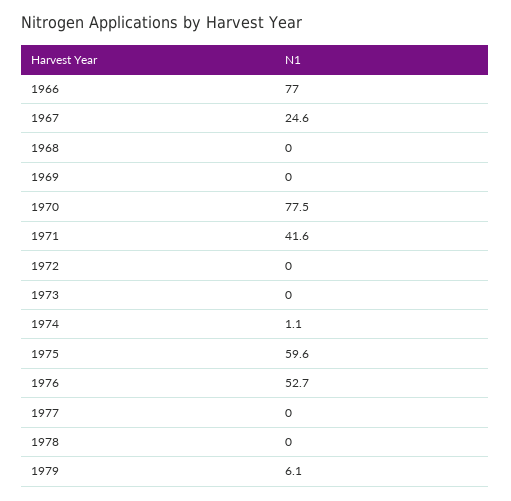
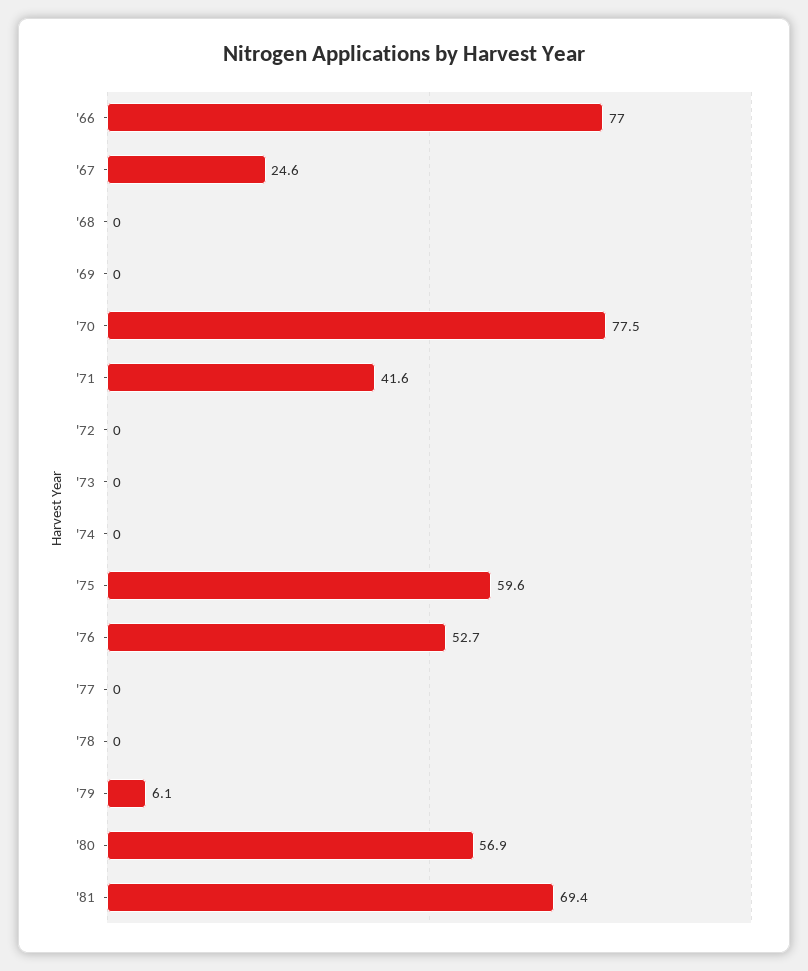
1974: 1.1 -> 0
'80: none -> 56.9
'81: none -> 69.4

